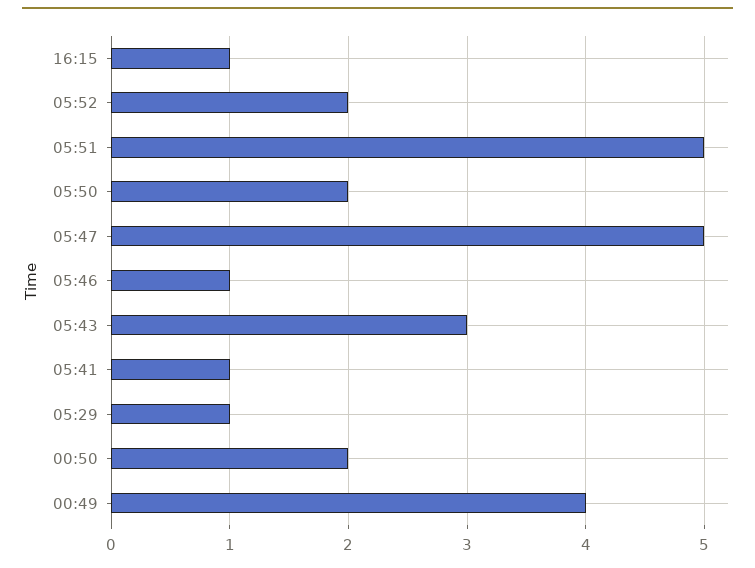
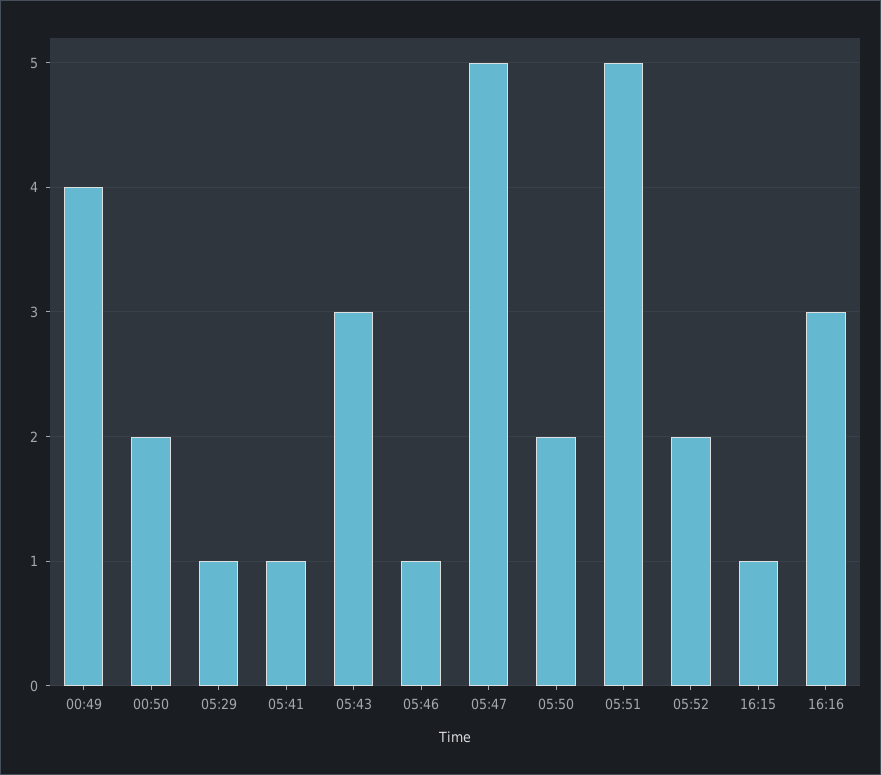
16:16: none -> 3

